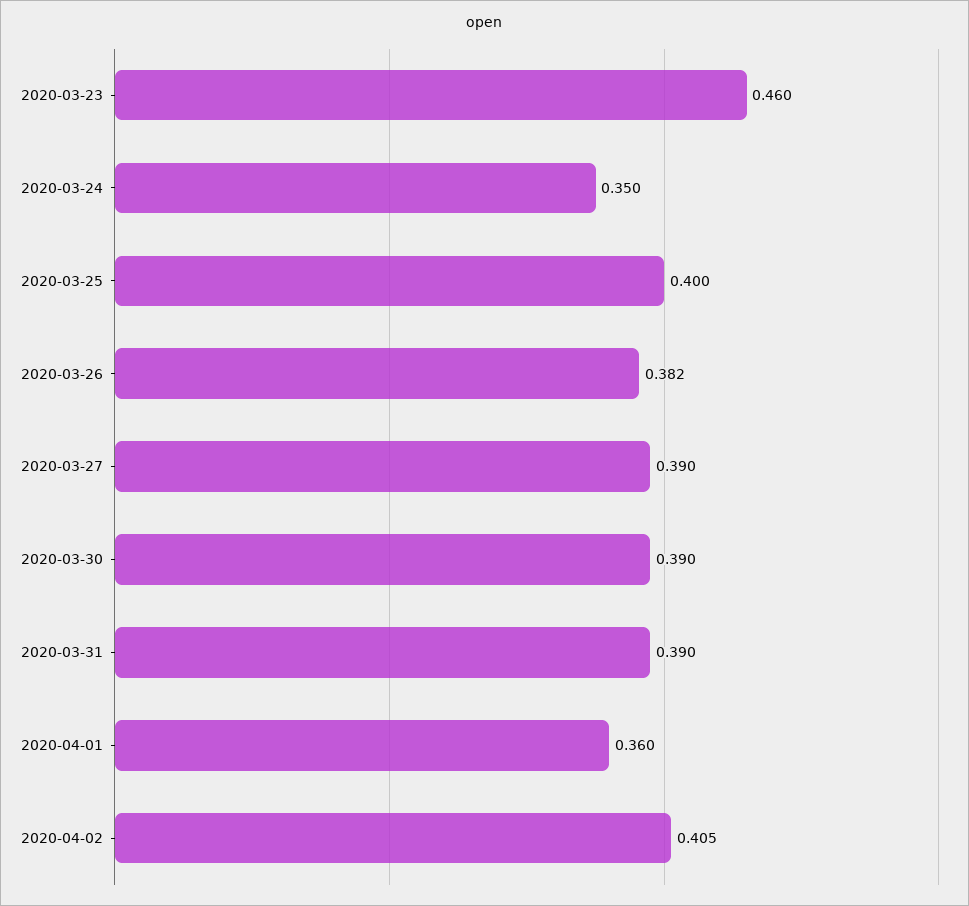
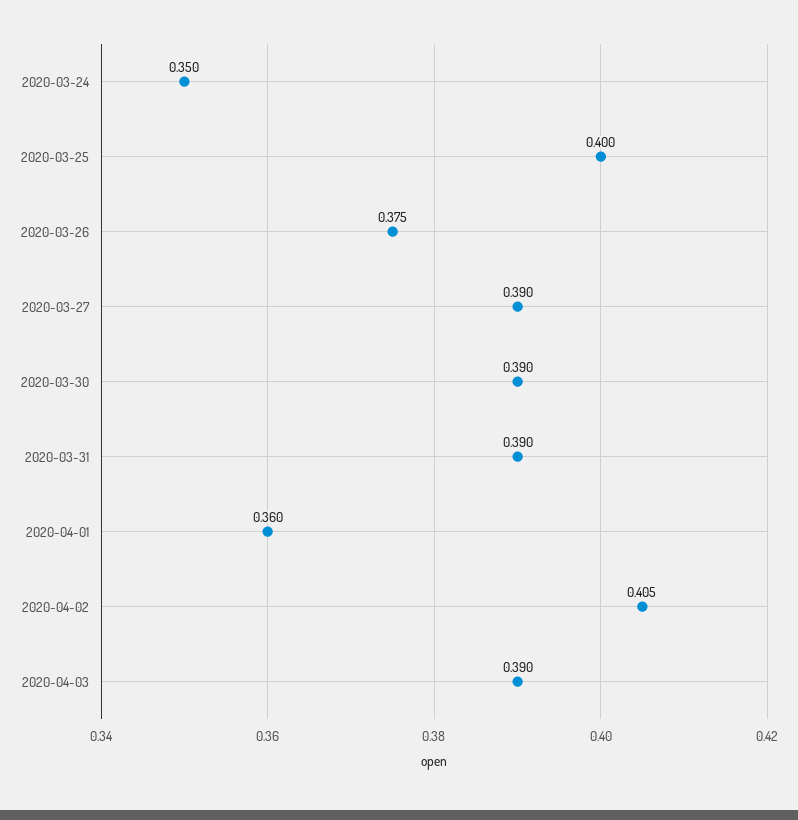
2020-03-23: 0.46 -> none
2020-03-26: 0.382 -> 0.375
2020-04-03: none -> 0.39

